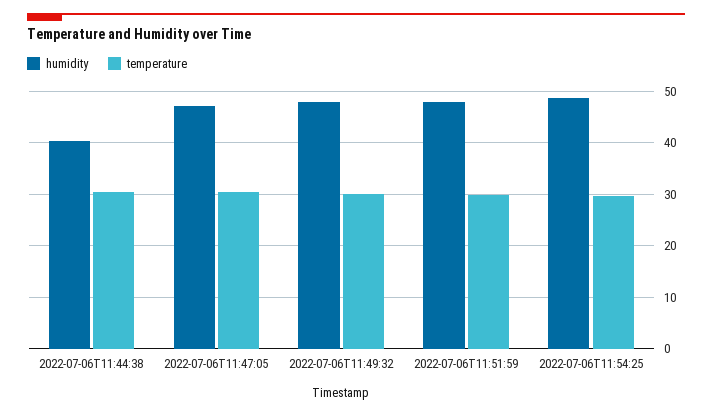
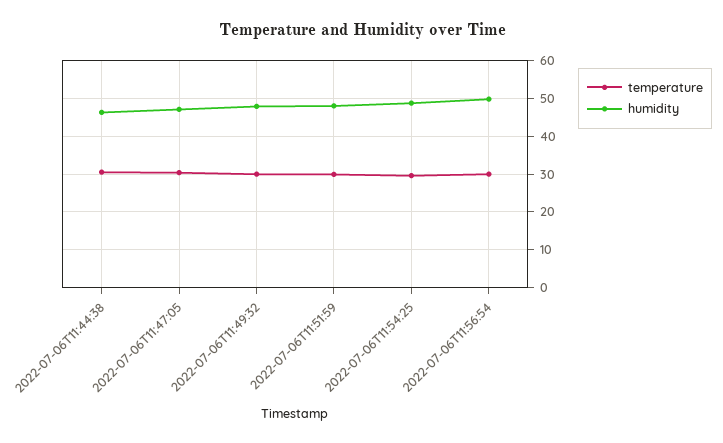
humidity, 2022-07-06T11:44:38: 40 -> 46
temperature, 2022-07-06T11:56:54: none -> 30
humidity, 2022-07-06T11:56:54: none -> 50

